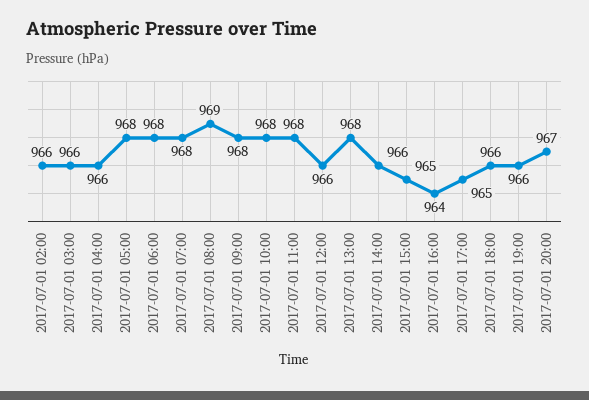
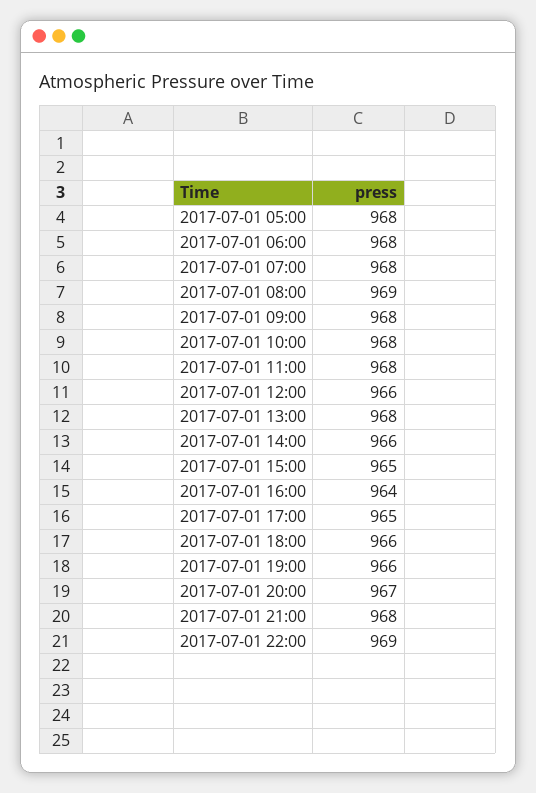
2017-07-01 02:00: 966 -> none
2017-07-01 03:00: 966 -> none
2017-07-01 04:00: 966 -> none
2017-07-01 21:00: none -> 968
2017-07-01 22:00: none -> 969

